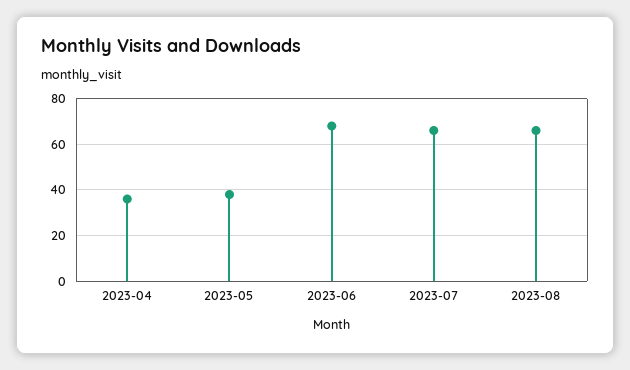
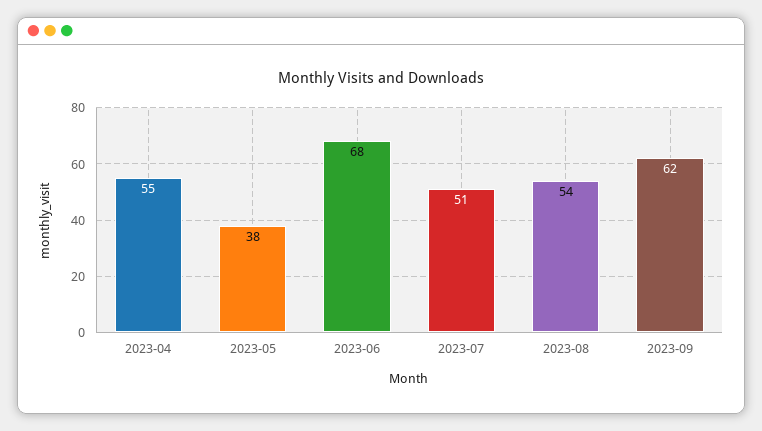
2023-04: 35 -> 55
2023-07: 65 -> 51
2023-08: 65 -> 54
2023-09: none -> 62

